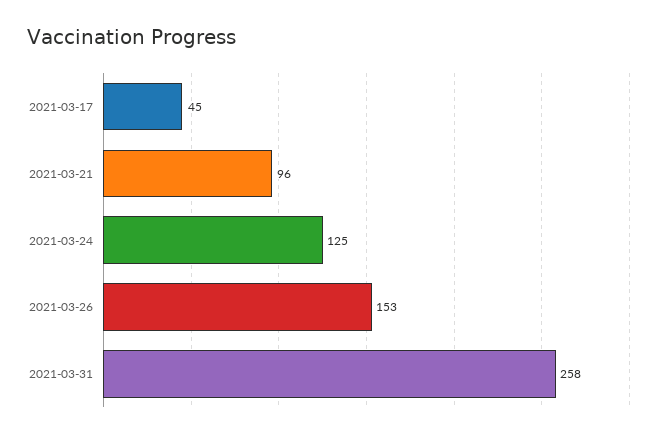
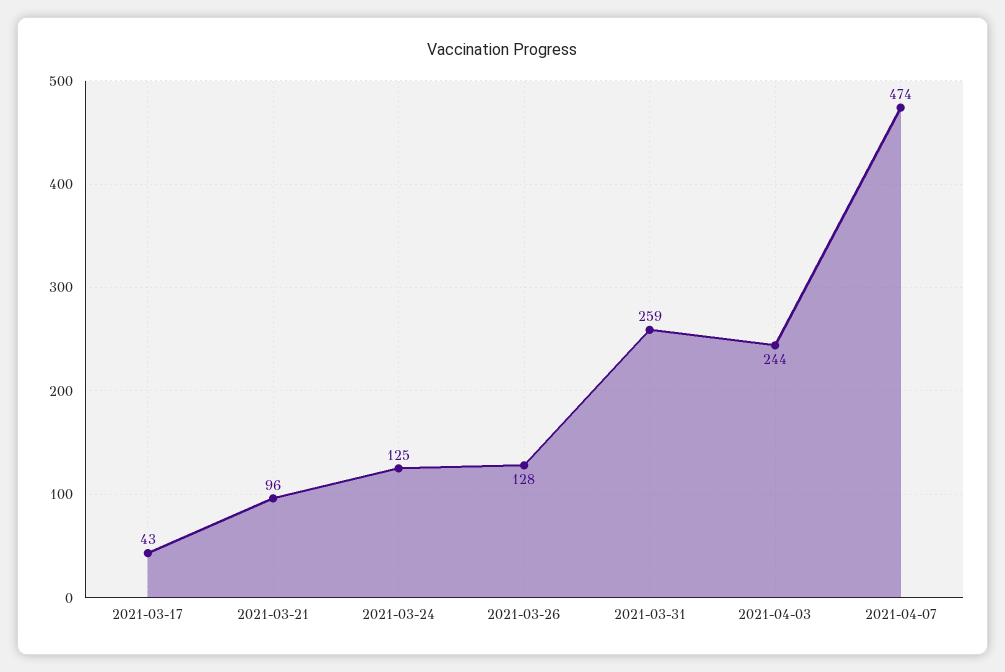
2021-03-17: 45 -> 43
2021-03-26: 153 -> 128
2021-03-31: 258 -> 259
2021-04-03: none -> 244
2021-04-07: none -> 474

